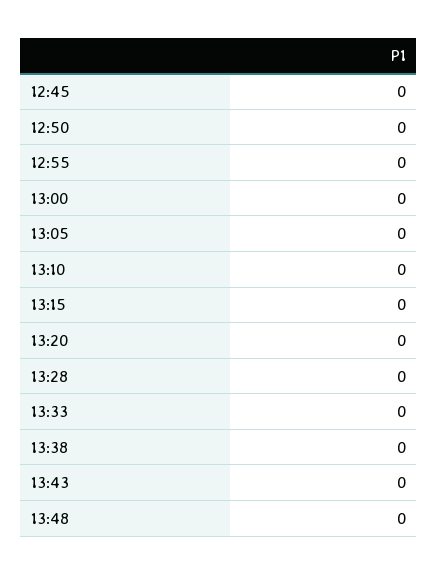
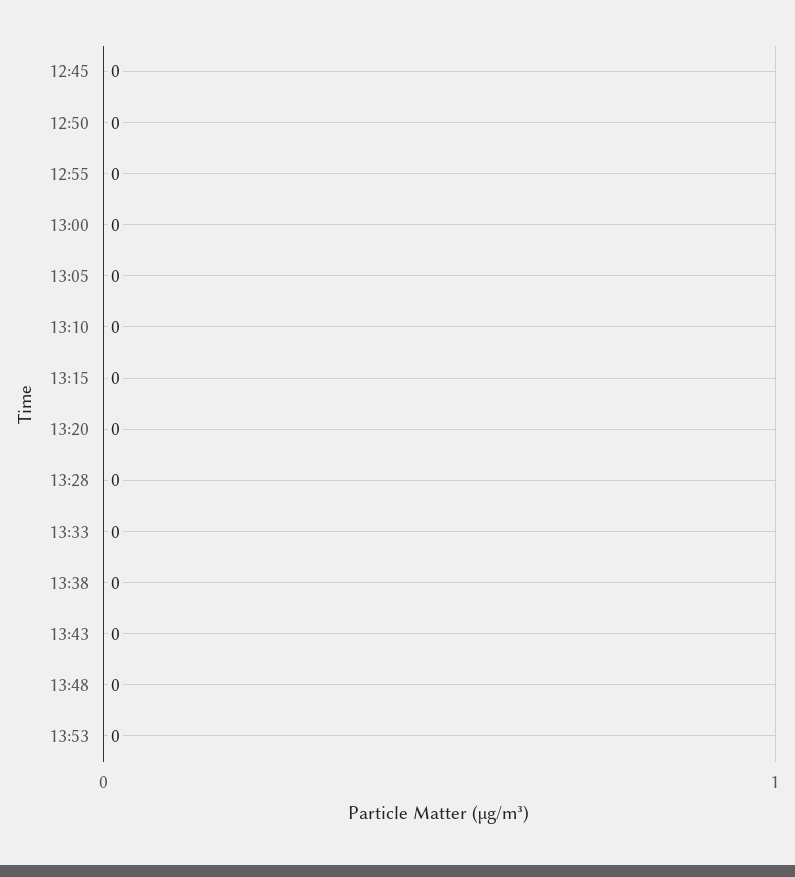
13:53: none -> 0

